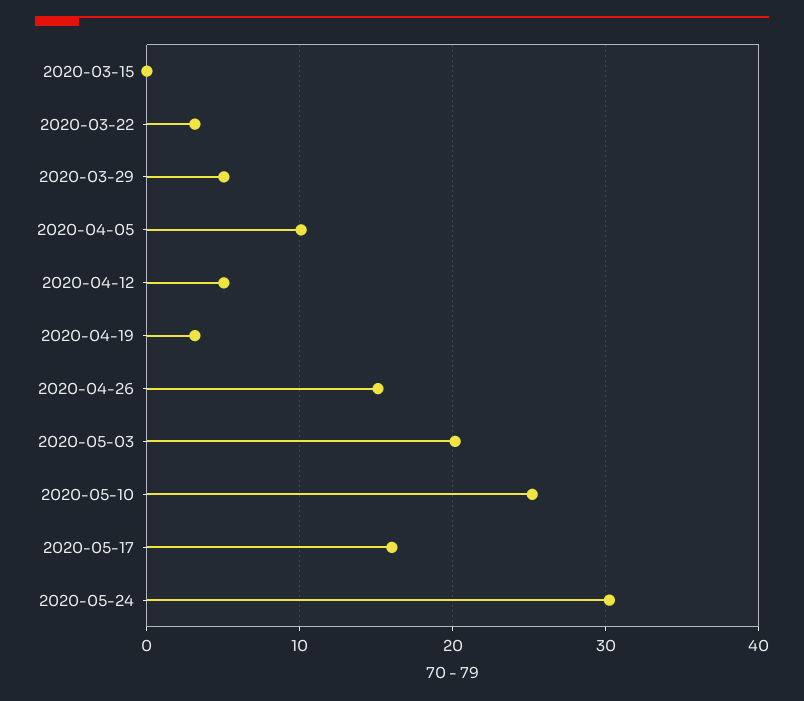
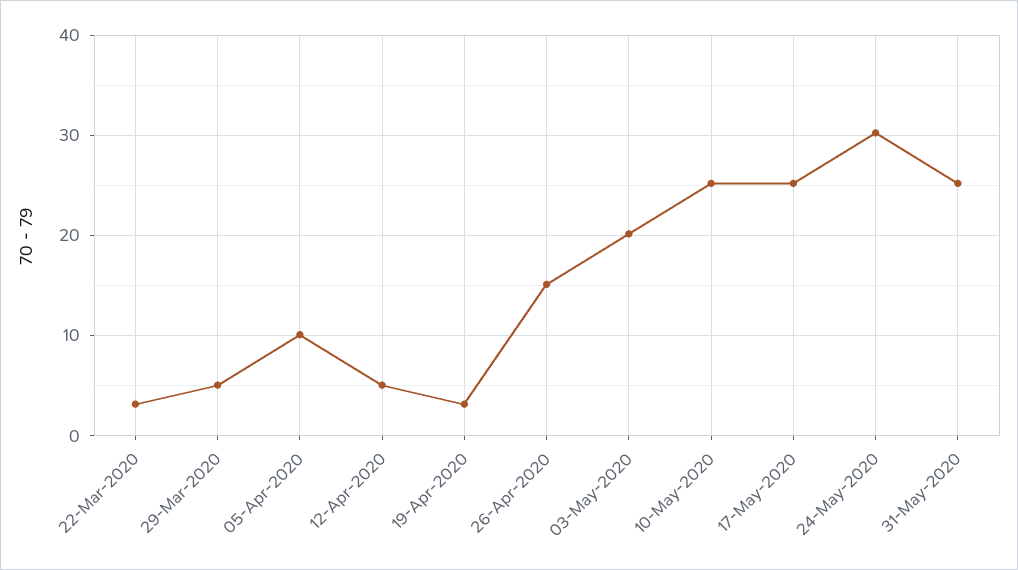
2020-03-15: 0 -> none
2020-05-17: 16 -> 25
31-May-2020: none -> 25

